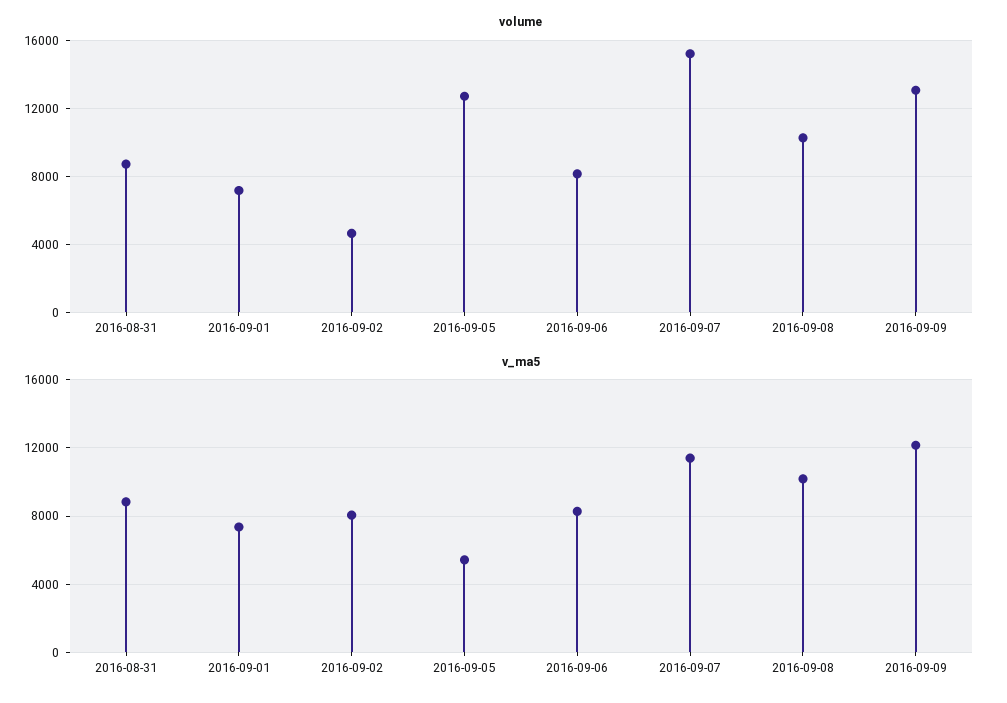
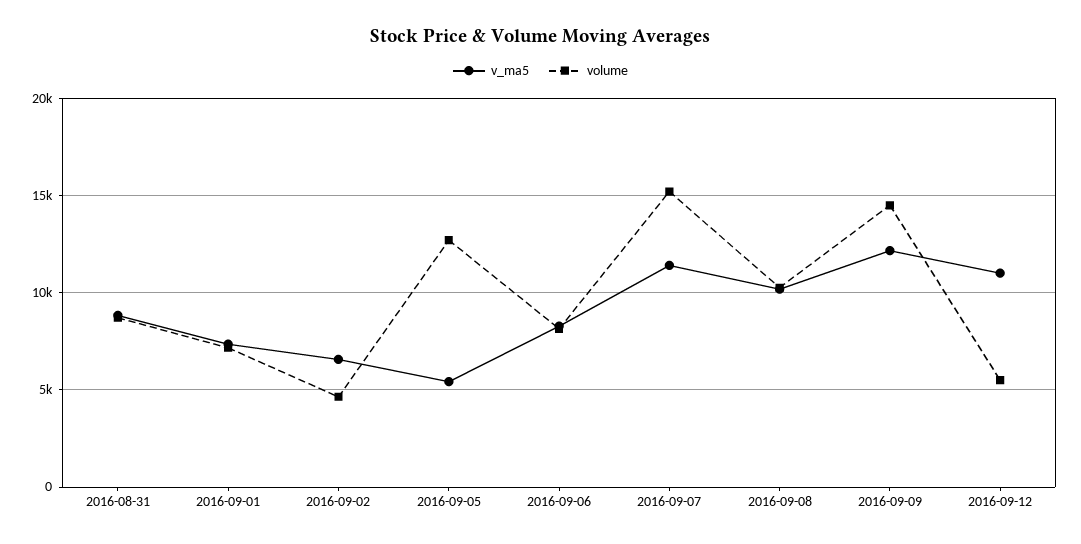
volume, 2016-09-09: 13000 -> 14500
v_ma5, 2016-09-02: 8000 -> 6500
v_ma5, 2016-09-12: none -> 11000
volume, 2016-09-12: none -> 5500

